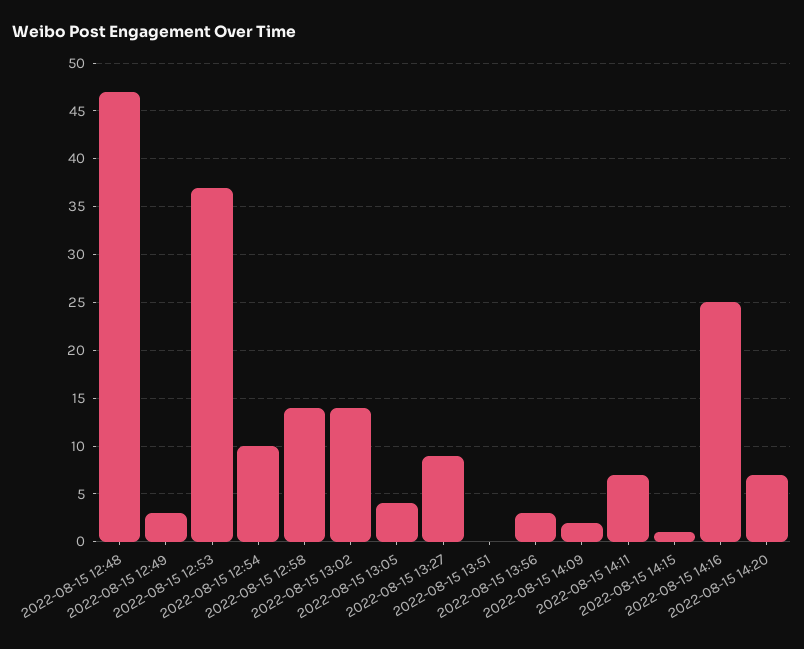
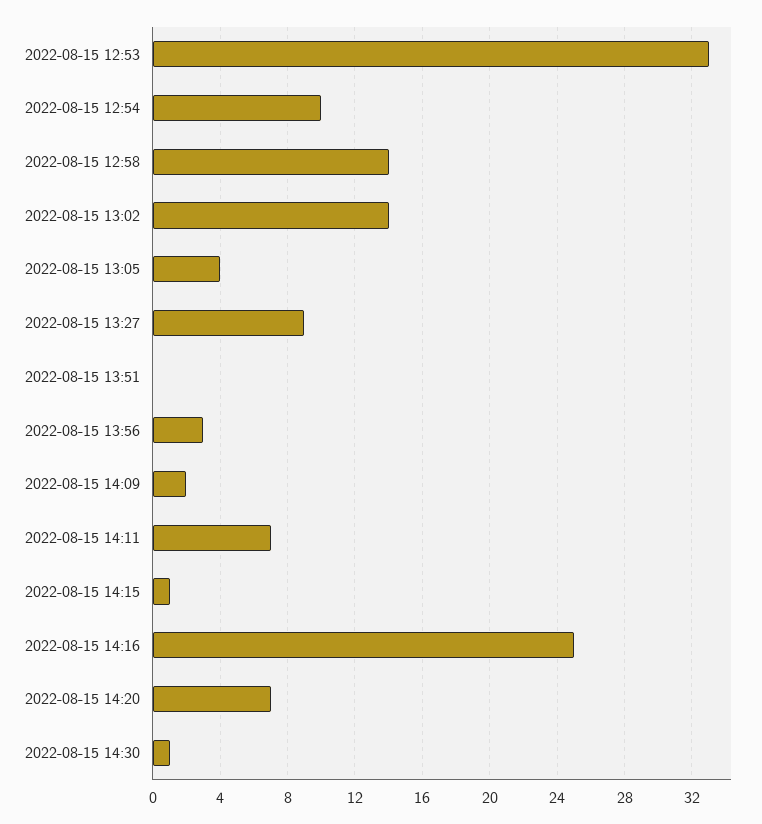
2022-08-15 12:48: 47 -> none
2022-08-15 12:49: 3 -> none
2022-08-15 12:53: 37 -> 33
2022-08-15 14:30: none -> 1

